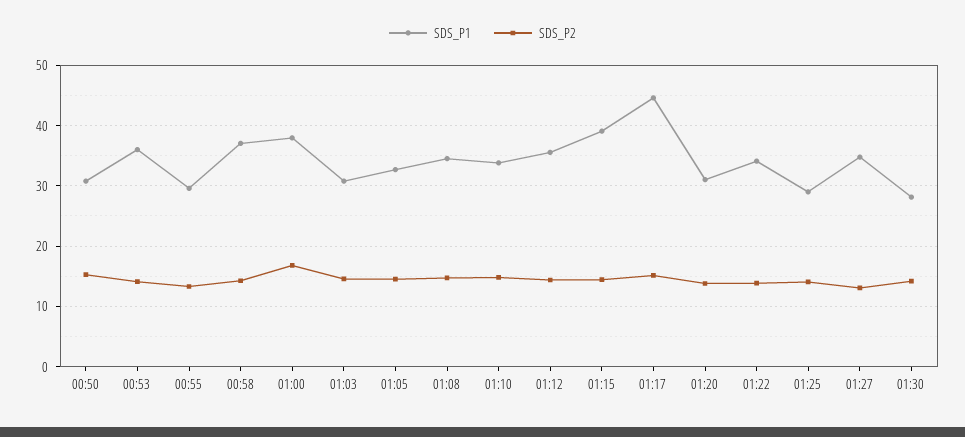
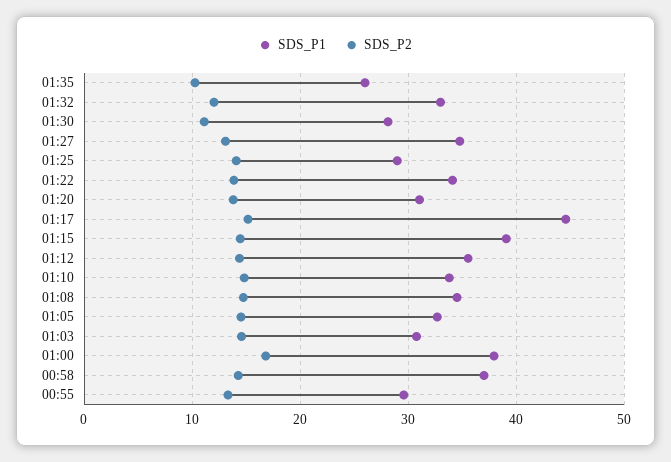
SDS_P1, 00:50: 31 -> none
SDS_P2, 00:50: 15 -> none
SDS_P1, 00:53: 36 -> none
SDS_P2, 00:53: 14 -> none
SDS_P2, 01:30: 14 -> 11
SDS_P1, 01:35: none -> 26
SDS_P2, 01:35: none -> 10
SDS_P1, 01:32: none -> 33
SDS_P2, 01:32: none -> 12

